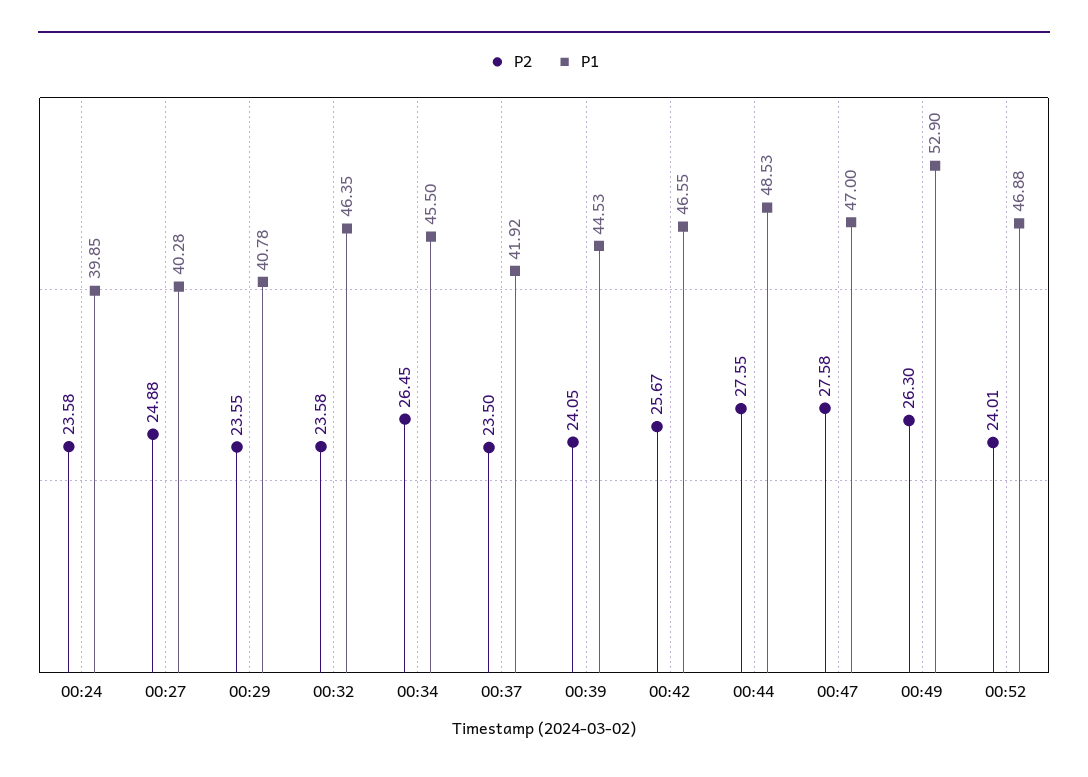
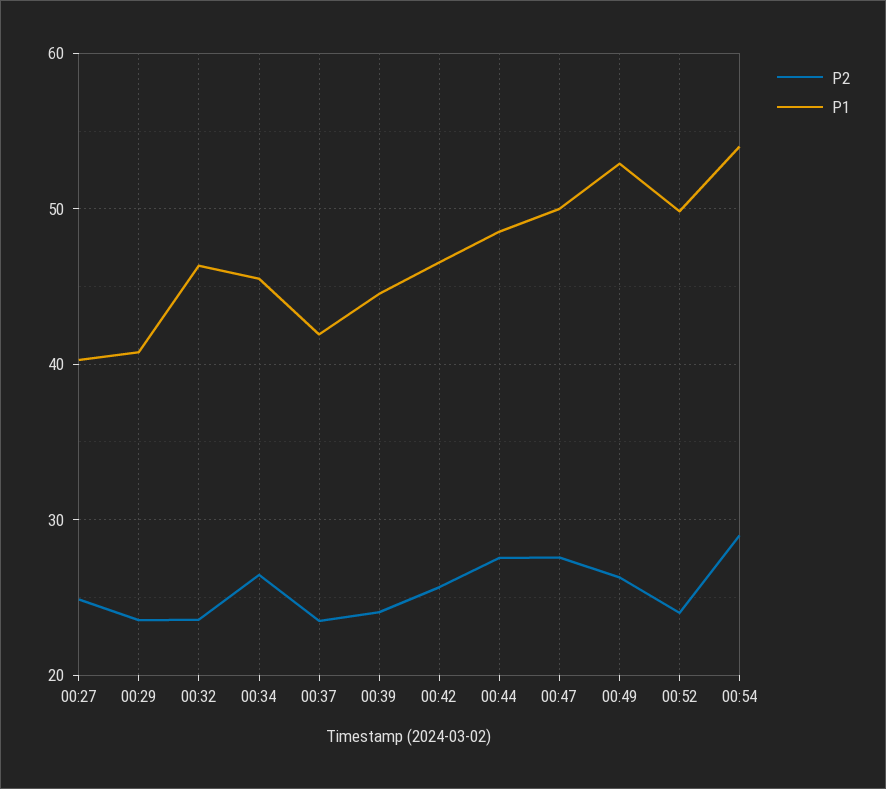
P2, 00:24: 23.58 -> none
P1, 00:24: 39.85 -> none
P1, 00:47: 47 -> 50
P1, 00:52: 46.88 -> 50
P2, 00:54: none -> 29
P1, 00:54: none -> 54

